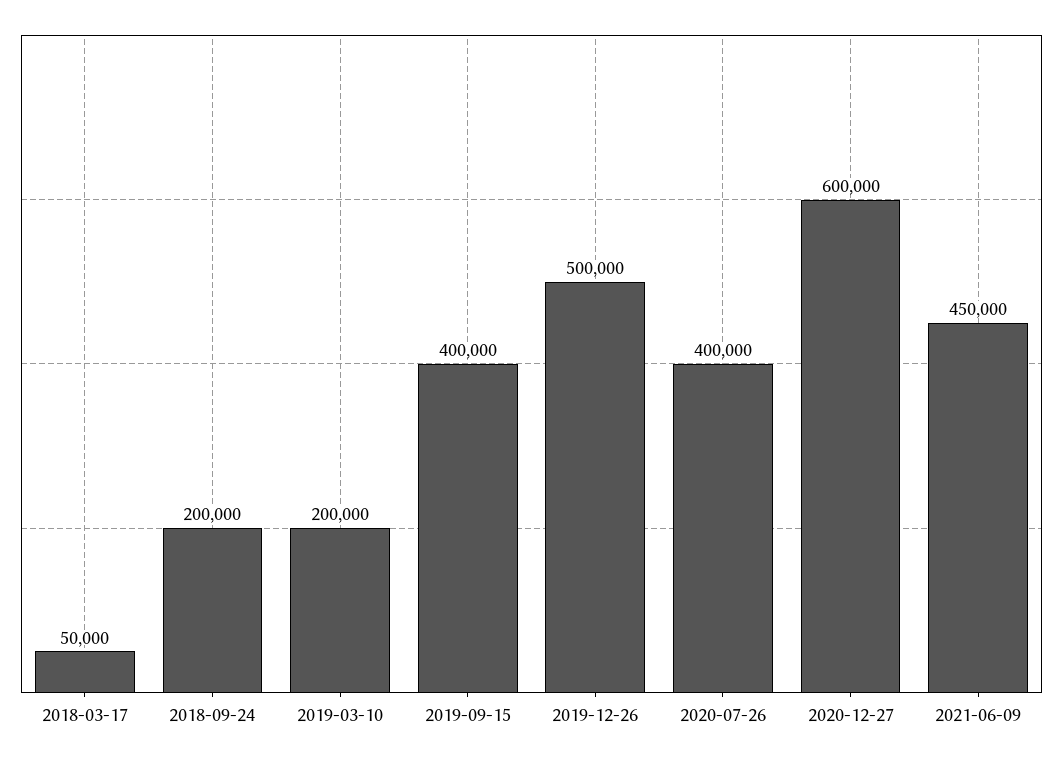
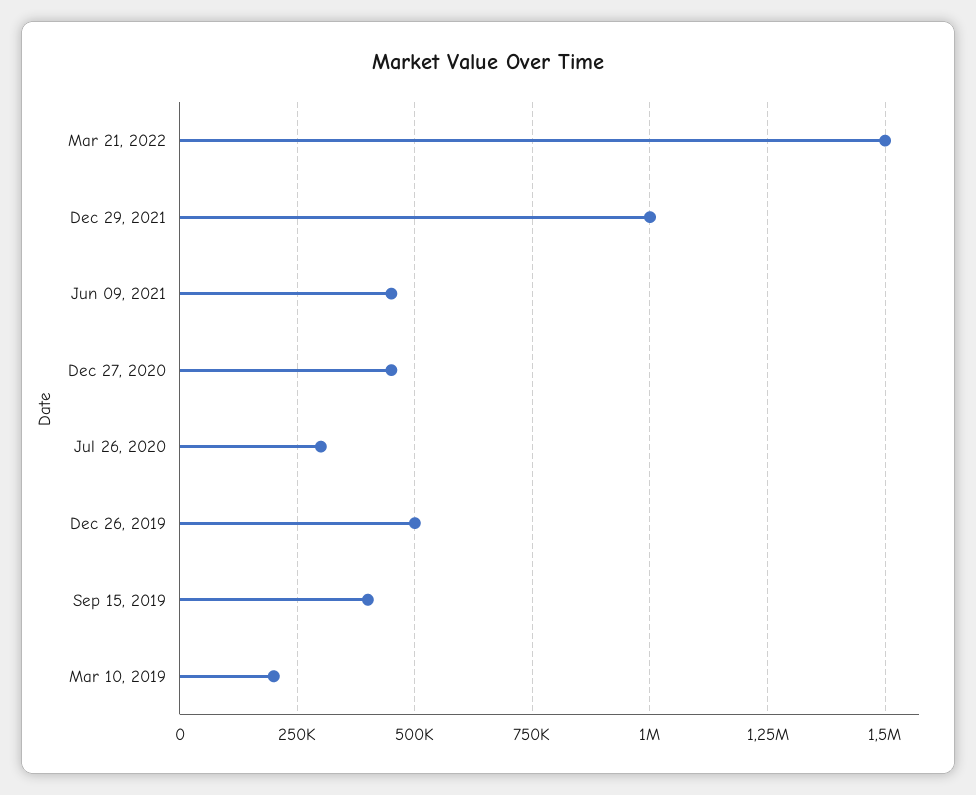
2018-03-17: 50000 -> none
2018-09-24: 200000 -> none
2020-07-26: 400000 -> 300000
2020-12-27: 600000 -> 450000
Mar 21, 2022: none -> 1500000
Dec 29, 2021: none -> 1000000

